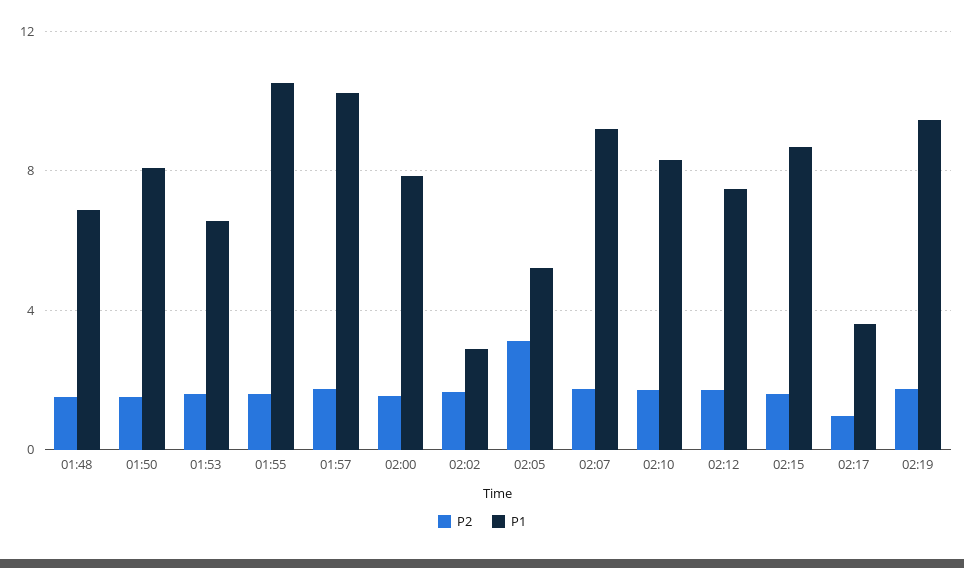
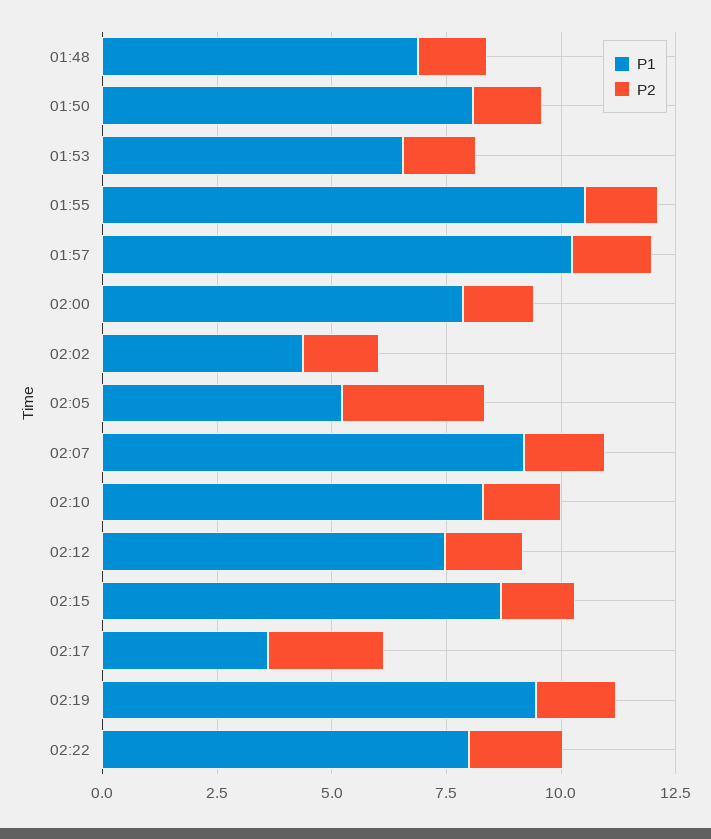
P1, 02:02: 3 -> 4.5
P2, 02:17: 1 -> 2.5
P1, 02:22: none -> 8
P2, 02:22: none -> 2

